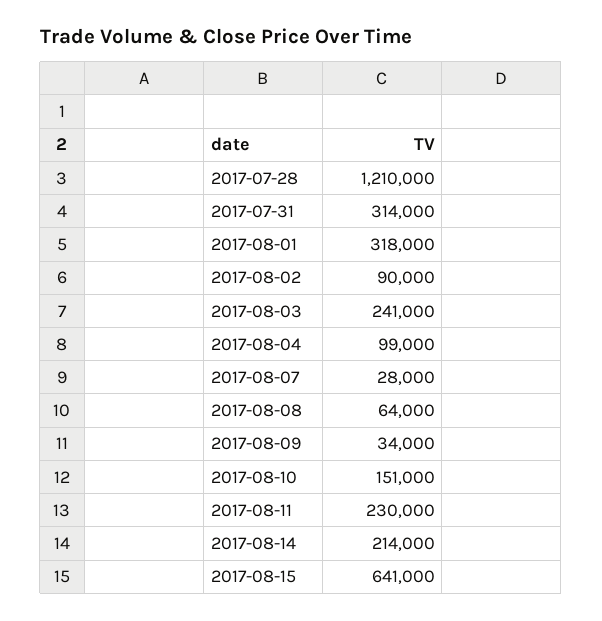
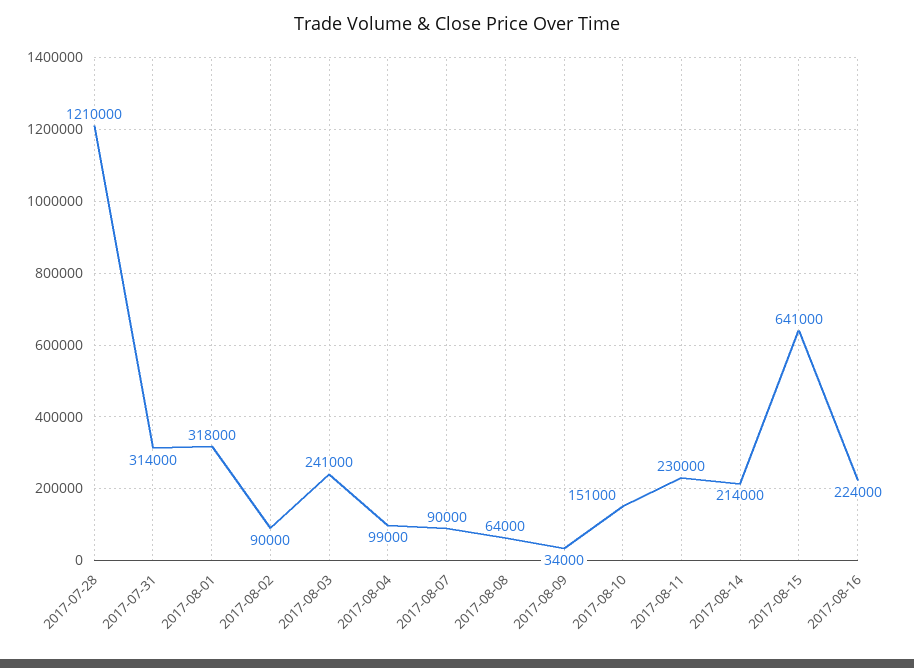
2017-08-07: 28000 -> 90000
2017-08-16: none -> 224000

